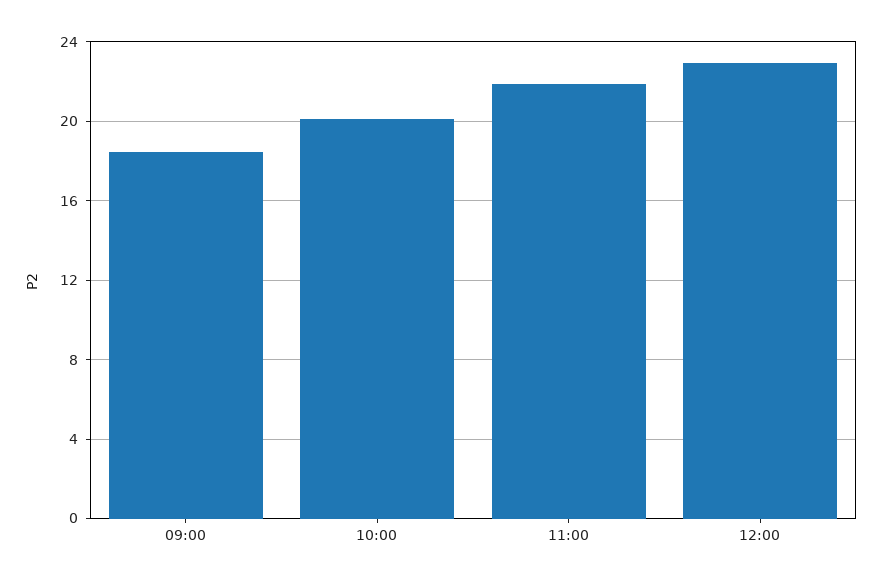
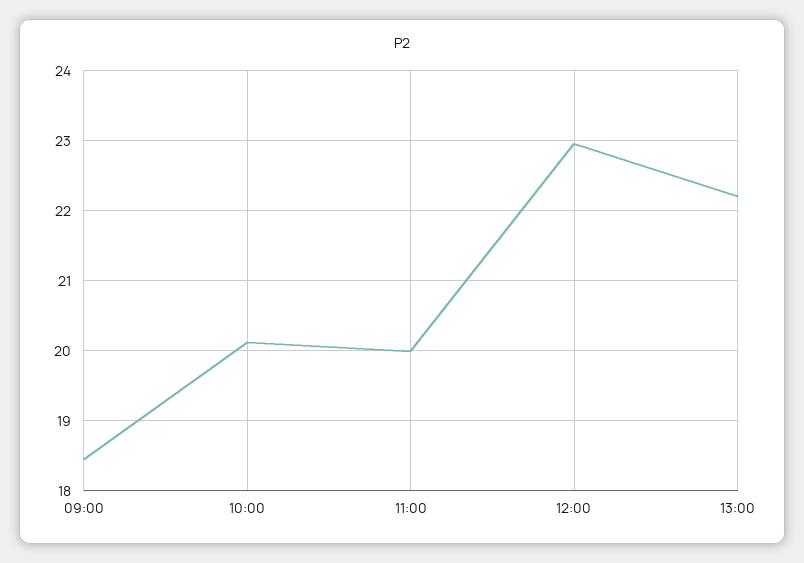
11:00: 22 -> 20
13:00: none -> 22.2

